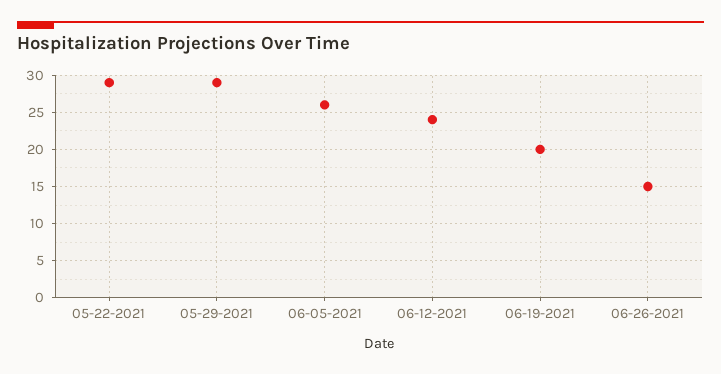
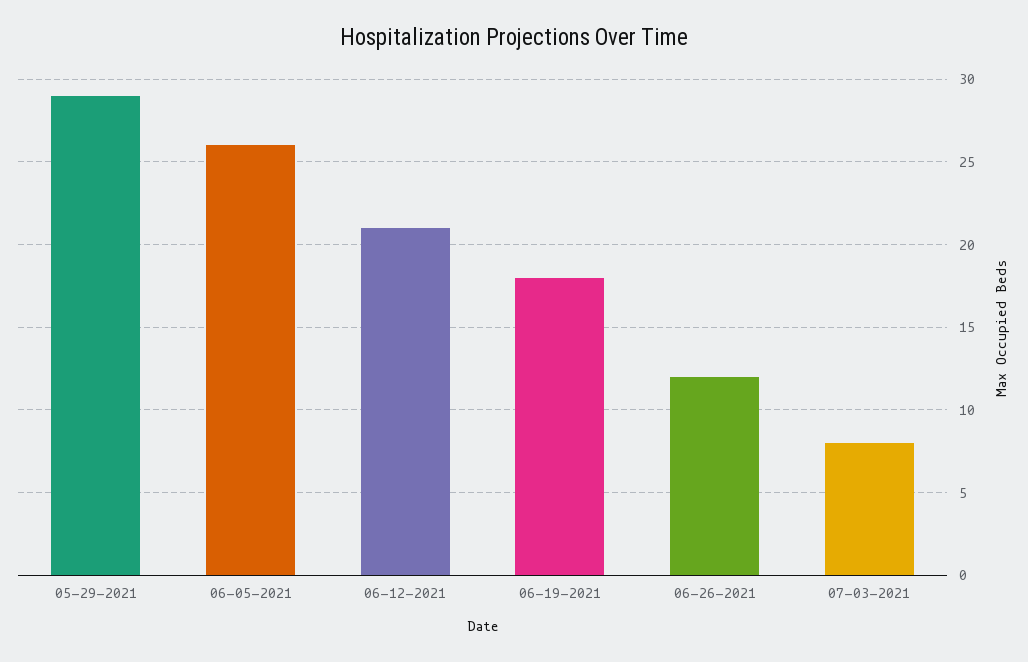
05-22-2021: 29 -> none
06-12-2021: 24 -> 21
06-19-2021: 20 -> 18
06-26-2021: 15 -> 12
07-03-2021: none -> 8

